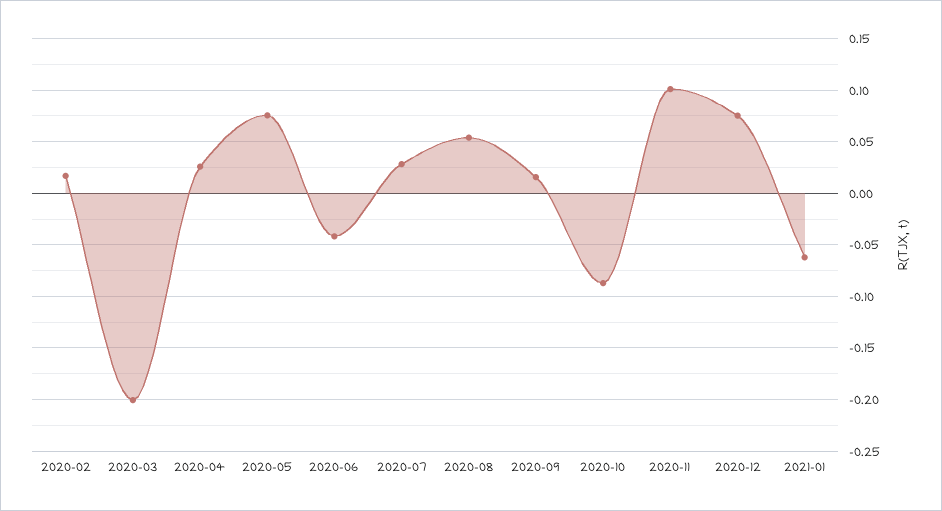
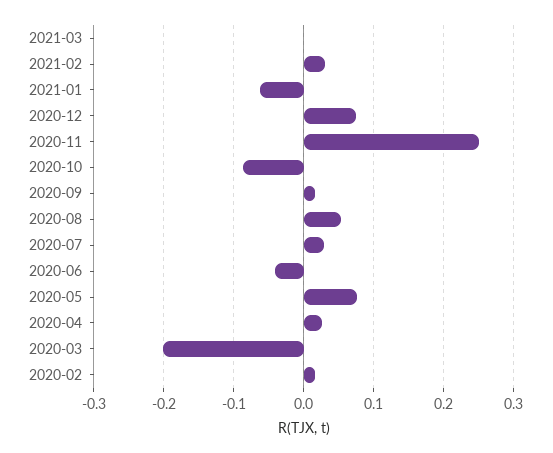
2020-11: 0.1 -> 0.25
2021-03: none -> 0
2021-02: none -> 0.03

